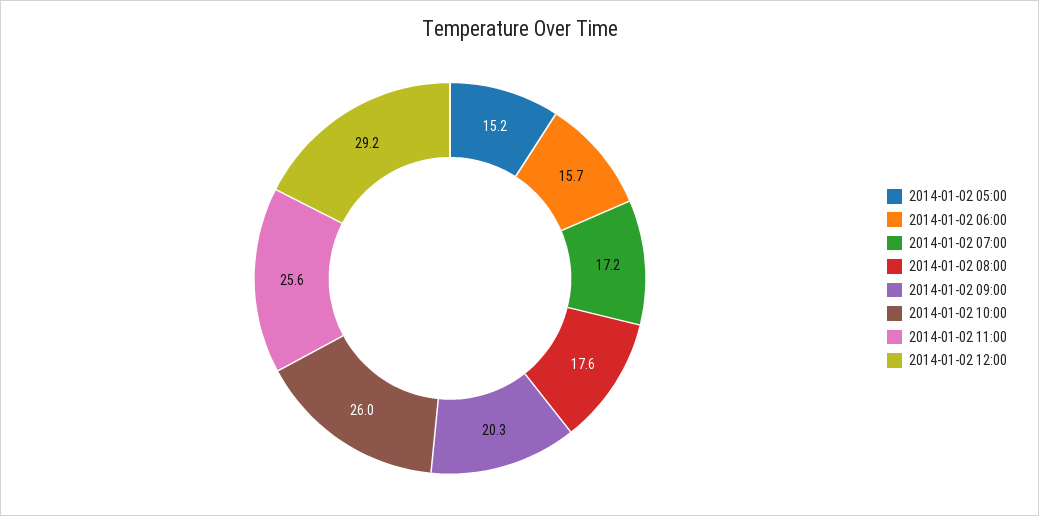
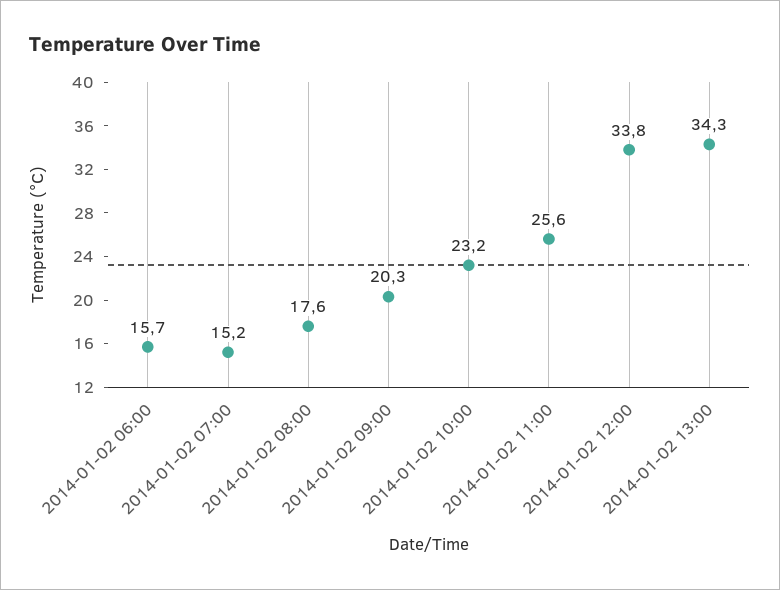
2014-01-02 05:00: 15.2 -> none
2014-01-02 07:00: 17.2 -> 15.2
2014-01-02 10:00: 26 -> 23.2
2014-01-02 12:00: 29.2 -> 33.8
2014-01-02 13:00: none -> 34.3

